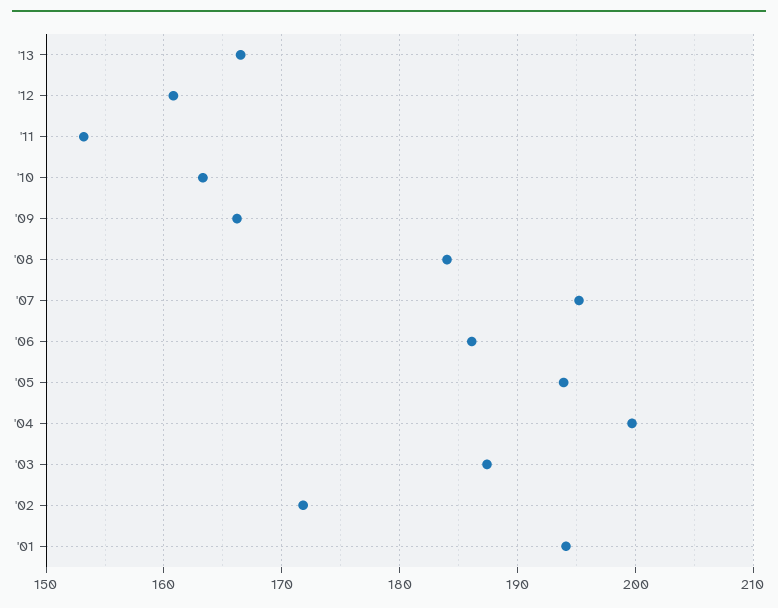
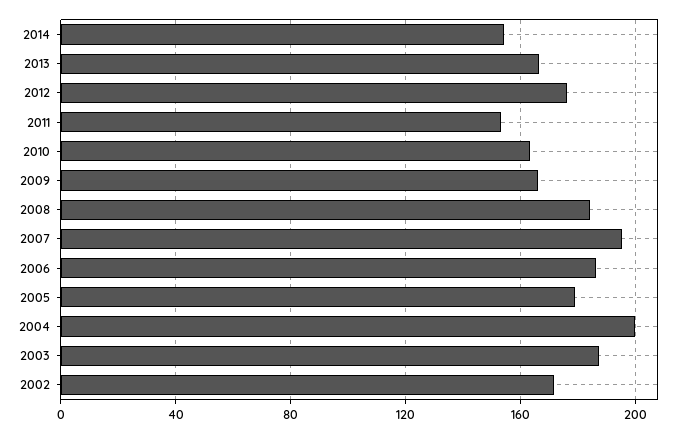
'12: 161 -> 175
'05: 194 -> 180
'01: 194 -> none
2014: none -> 155

